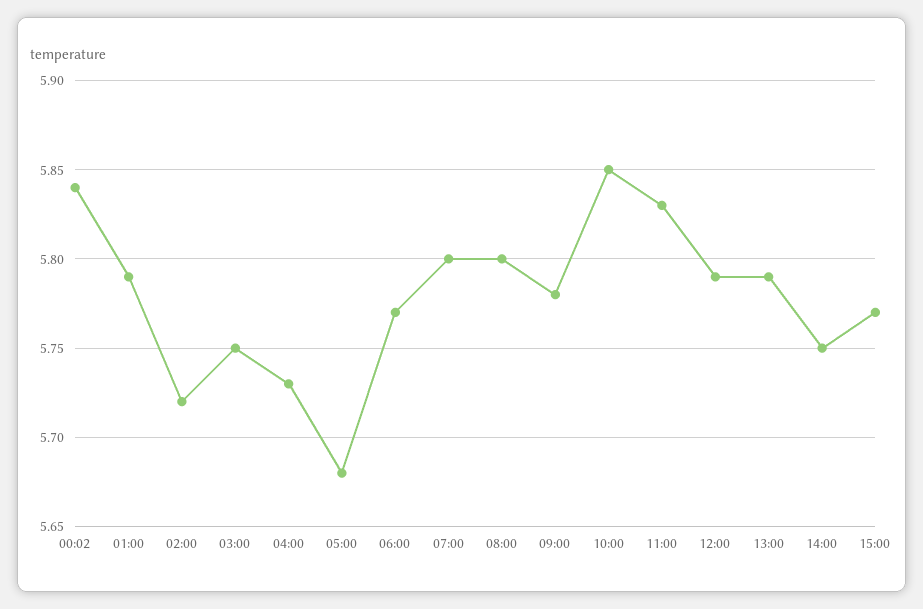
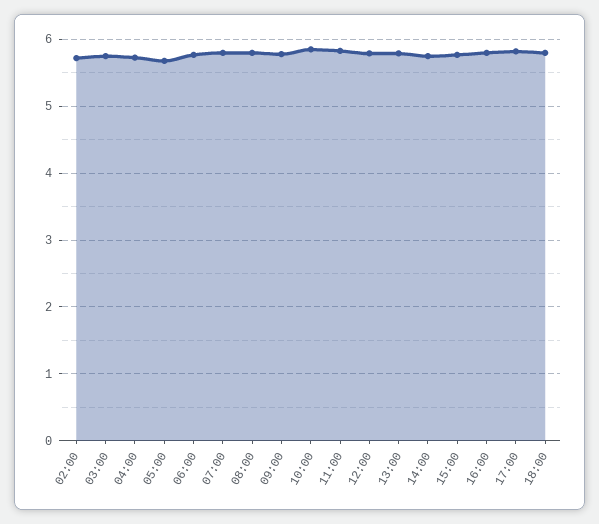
00:02: 5.84 -> none
01:00: 5.79 -> none
16:00: none -> 5.8
17:00: none -> 5.8
18:00: none -> 5.8

